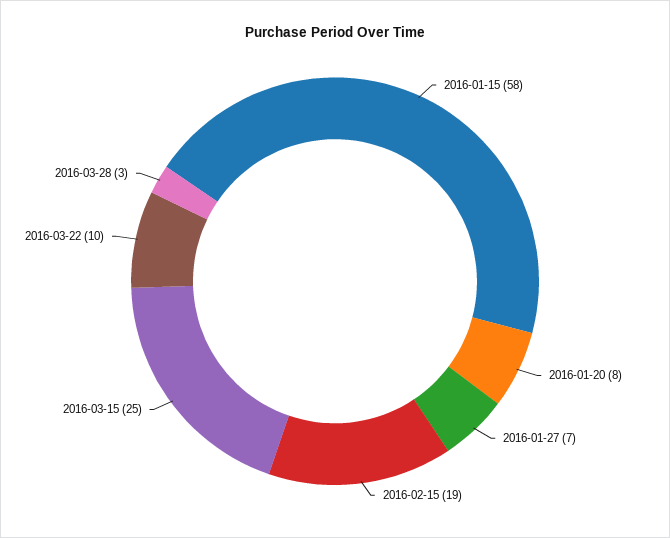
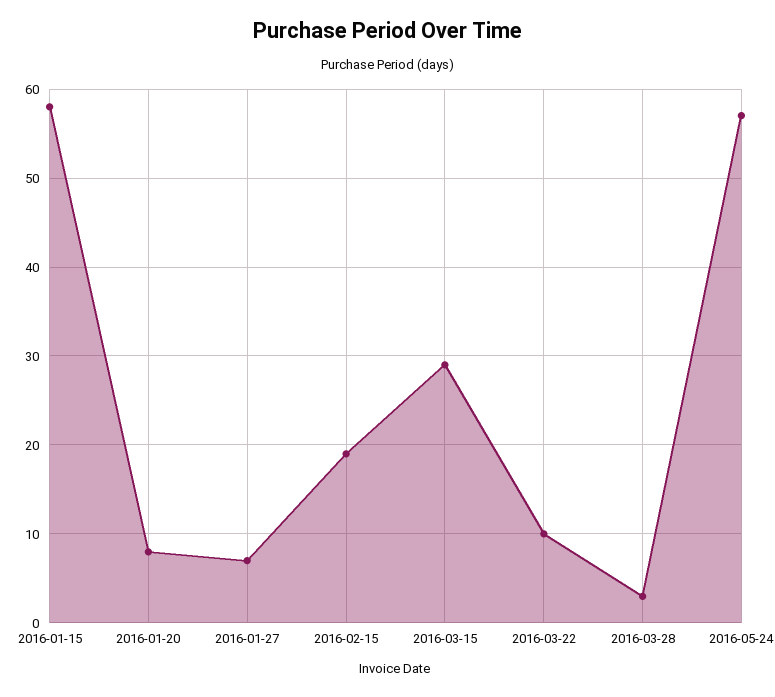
2016-03-15: 25 -> 29
2016-05-24: none -> 57

